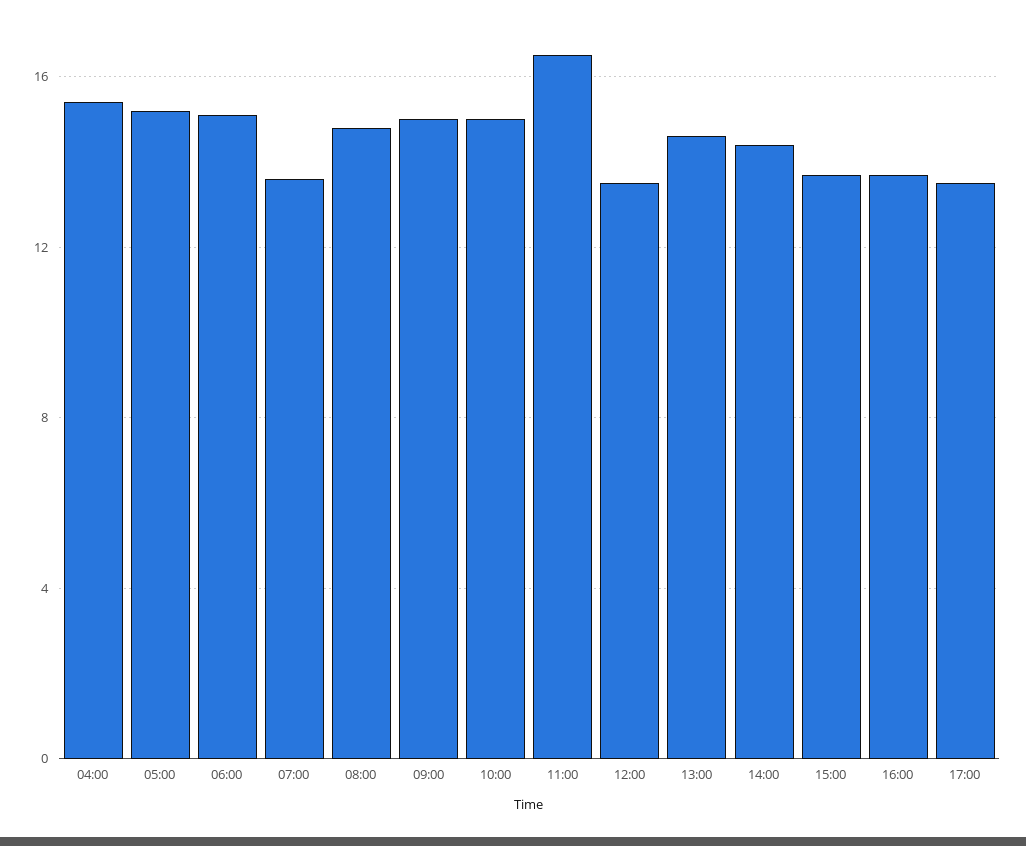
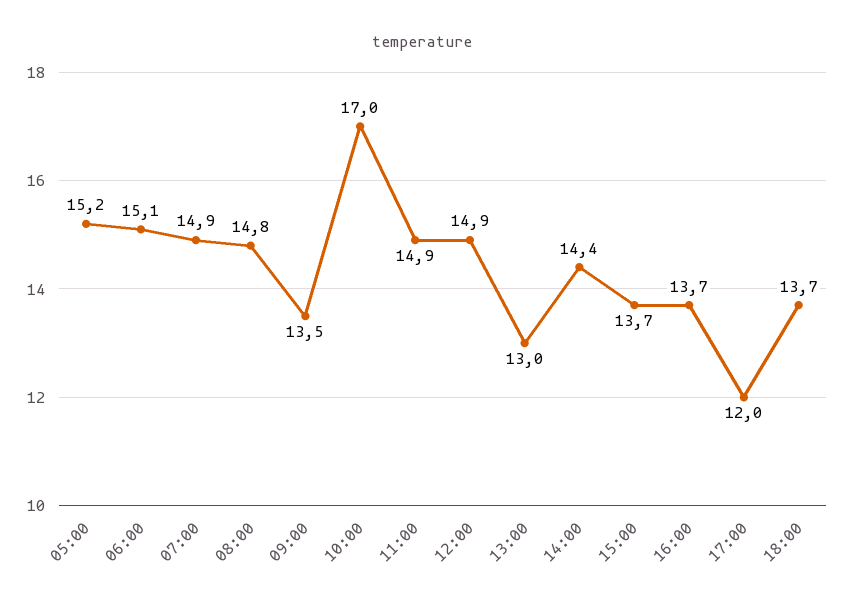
04:00: 15.5 -> none
07:00: 13.5 -> 14.9
09:00: 15 -> 13.5
10:00: 15 -> 17
11:00: 16.5 -> 14.9
12:00: 13.5 -> 14.9
13:00: 14.5 -> 13
17:00: 13.5 -> 12
18:00: none -> 13.7

